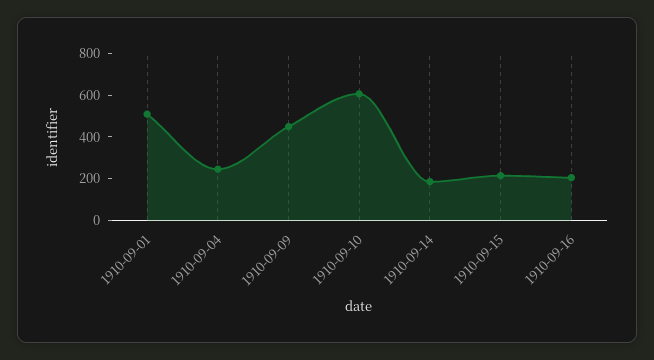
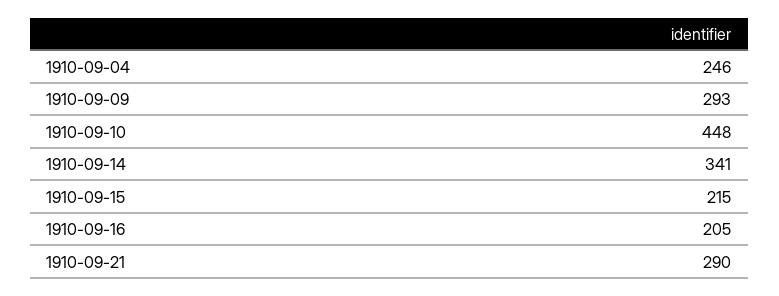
1910-09-01: 500 -> none
1910-09-09: 450 -> 293
1910-09-10: 600 -> 448
1910-09-14: 200 -> 341
1910-09-21: none -> 290

